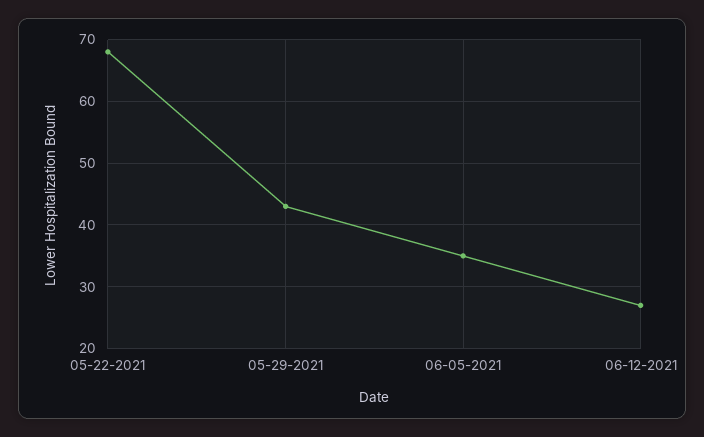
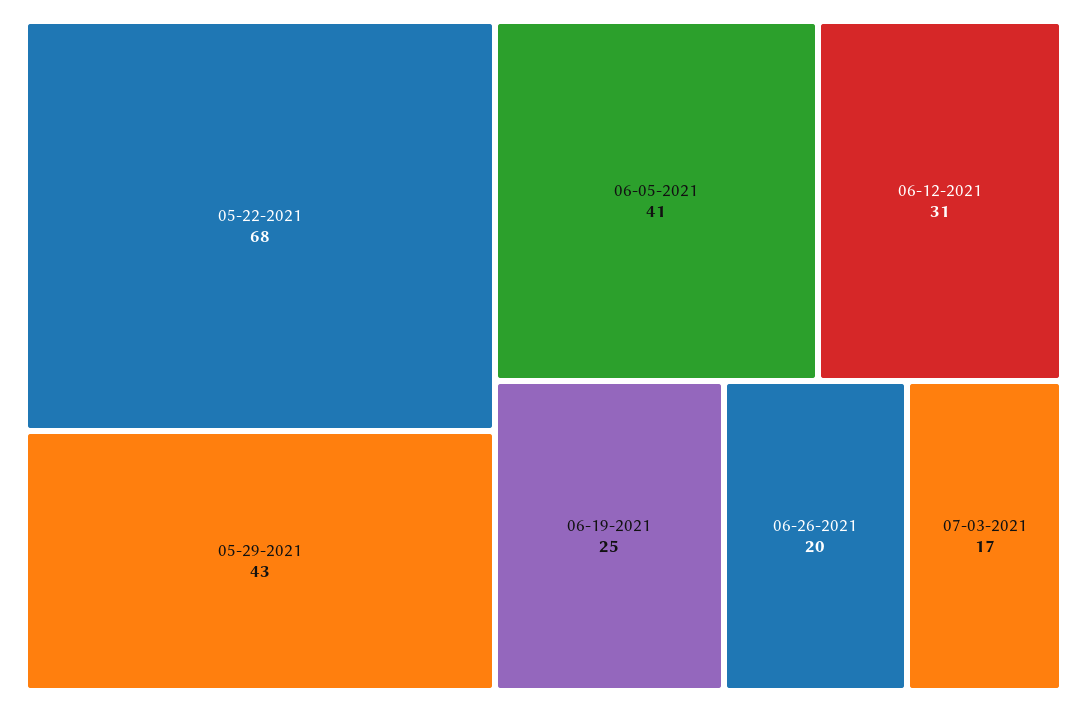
06-05-2021: 35 -> 41
06-12-2021: 27 -> 31
06-19-2021: none -> 25
06-26-2021: none -> 20
07-03-2021: none -> 17

